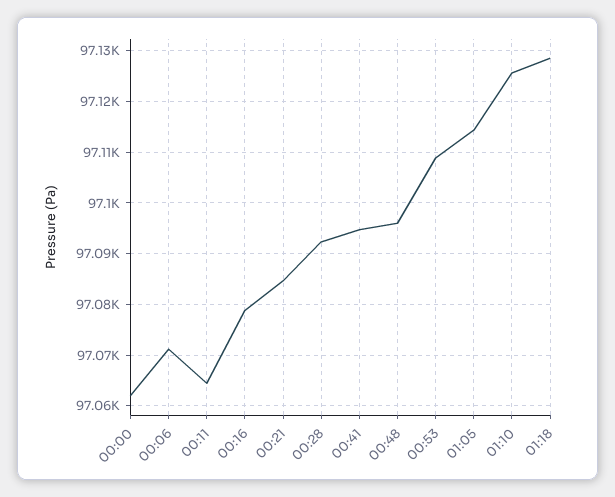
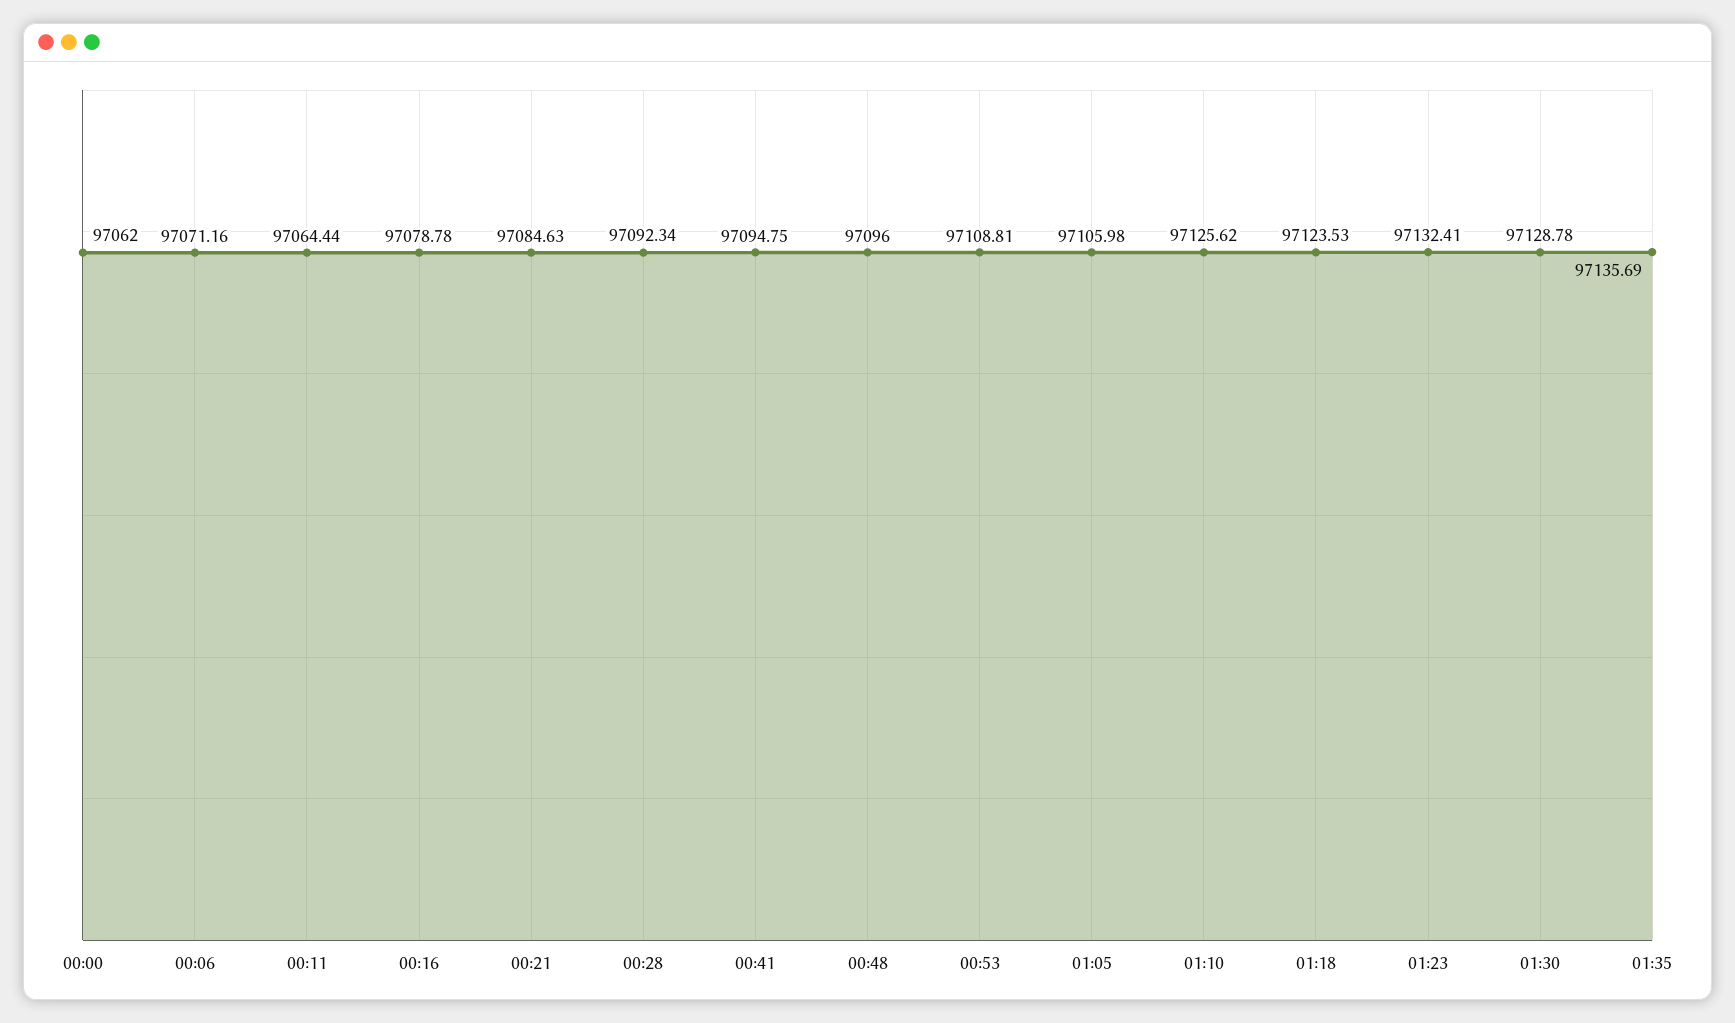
01:05: 97114 -> 97105.98
01:18: 97128 -> 97123.53
01:23: none -> 97132.41
01:30: none -> 97128.78
01:35: none -> 97135.69

